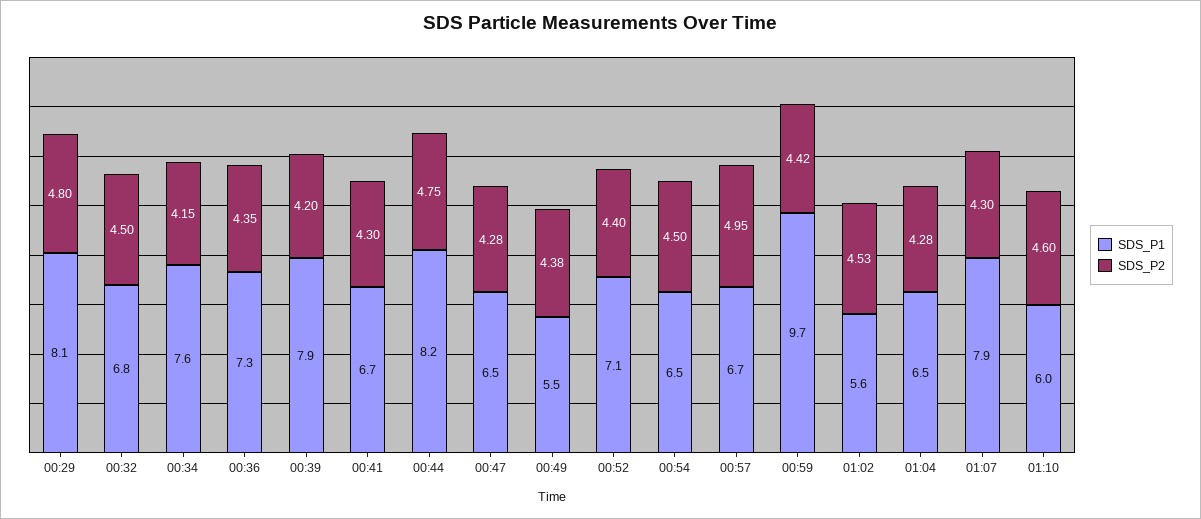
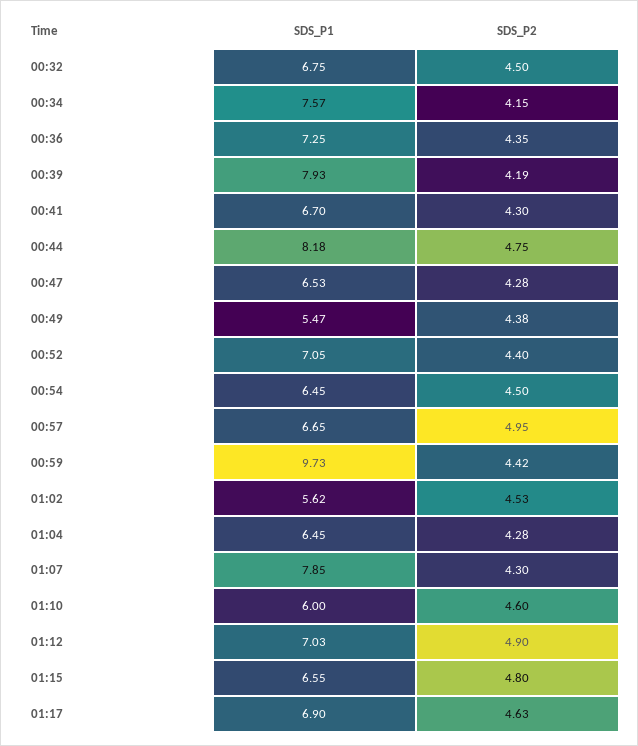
SDS_P1, 00:29: 8.1 -> none
SDS_P2, 00:29: 4.8 -> none
SDS_P2, 00:39: 4.2 -> 4.19
SDS_P1, 01:12: none -> 7.03
SDS_P2, 01:12: none -> 4.9
SDS_P1, 01:15: none -> 6.55
SDS_P2, 01:15: none -> 4.8
SDS_P1, 01:17: none -> 6.9
SDS_P2, 01:17: none -> 4.63

